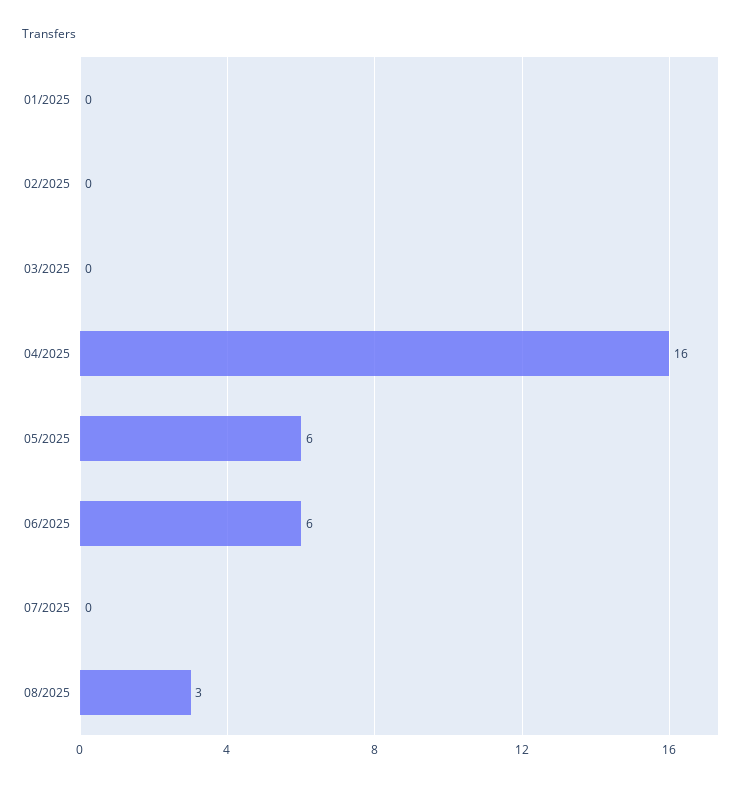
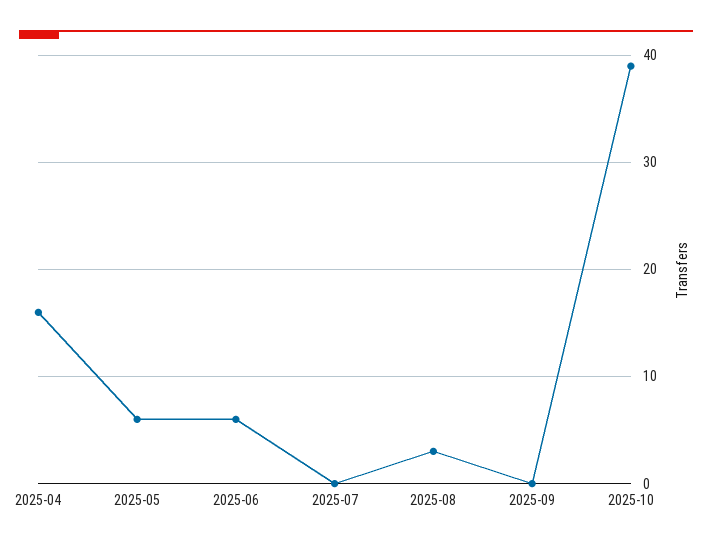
01/2025: 0 -> none
02/2025: 0 -> none
03/2025: 0 -> none
2025-09: none -> 0
2025-10: none -> 39

